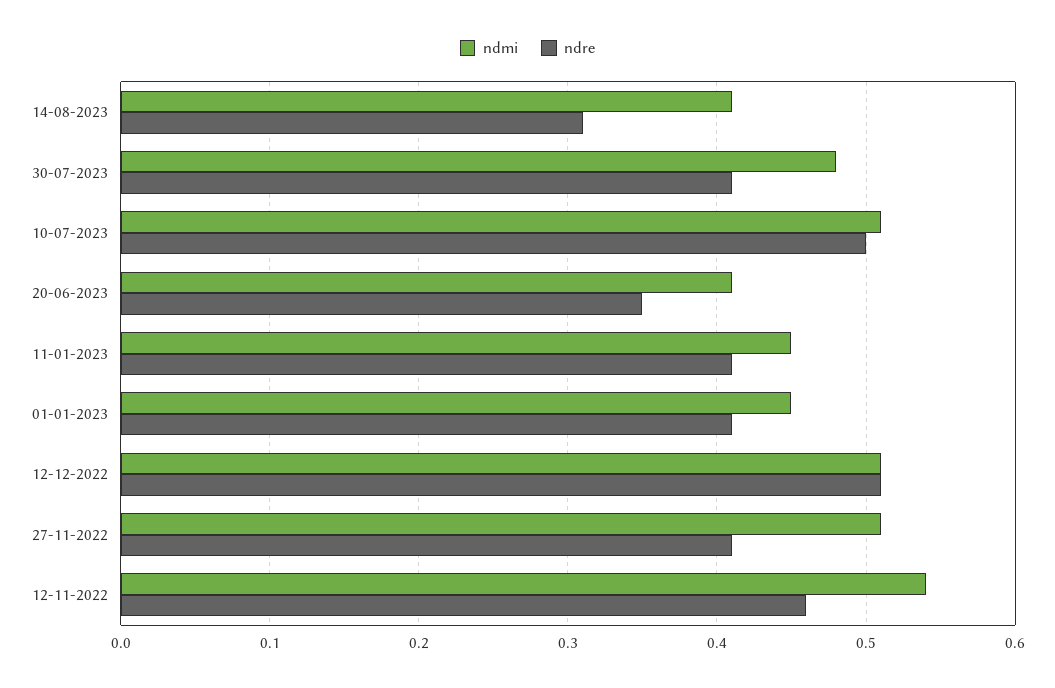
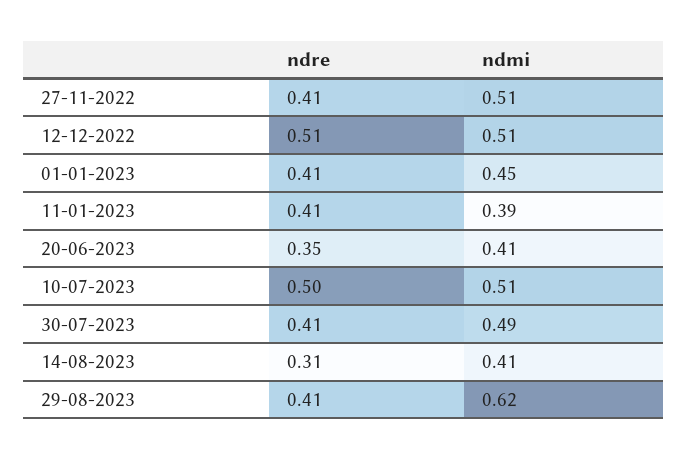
ndmi, 30-07-2023: 0.48 -> 0.49
ndmi, 11-01-2023: 0.45 -> 0.39
ndmi, 12-11-2022: 0.54 -> none
ndre, 12-11-2022: 0.46 -> none
ndre, 29-08-2023: none -> 0.41
ndmi, 29-08-2023: none -> 0.62

